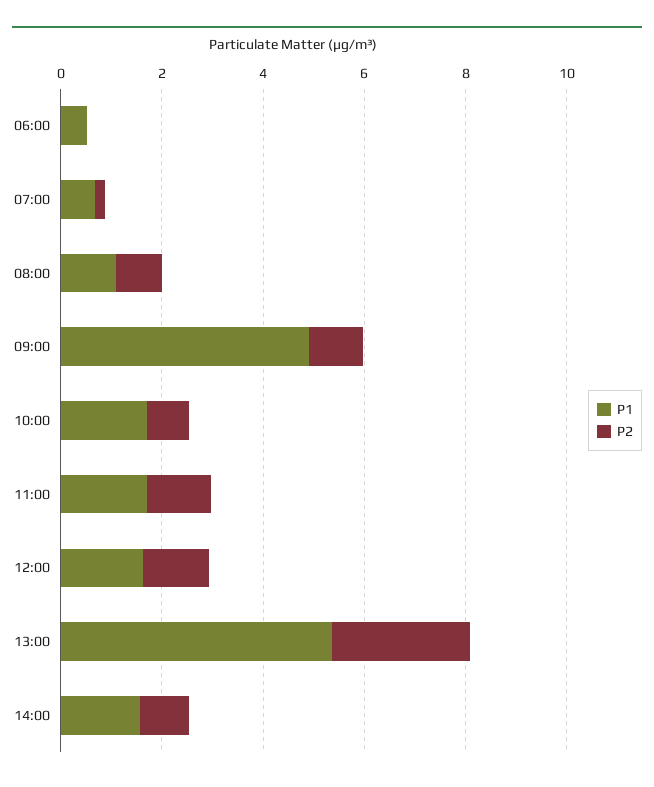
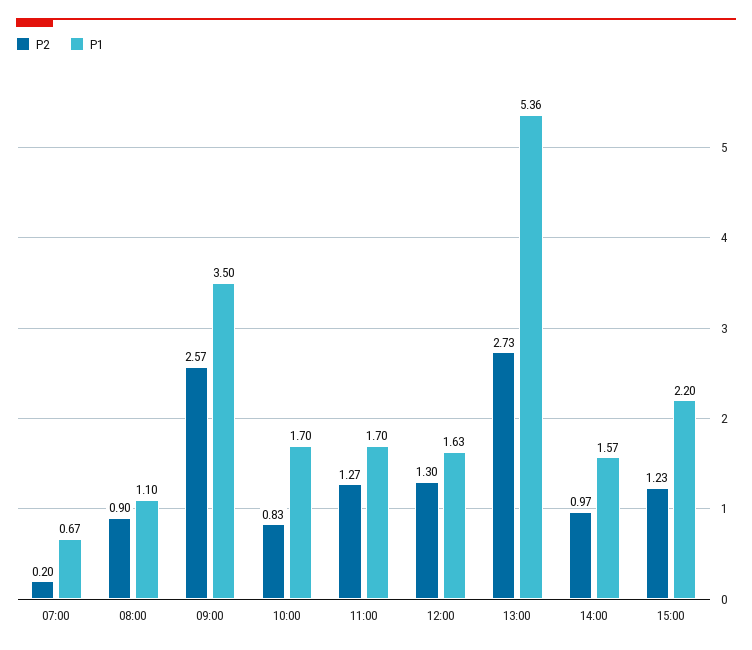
P1, 06:00: 0.5 -> none
P2, 06:00: 0 -> none
P1, 09:00: 5 -> 3.5
P2, 09:00: 1 -> 2.57
P2, 15:00: none -> 1.23
P1, 15:00: none -> 2.2

